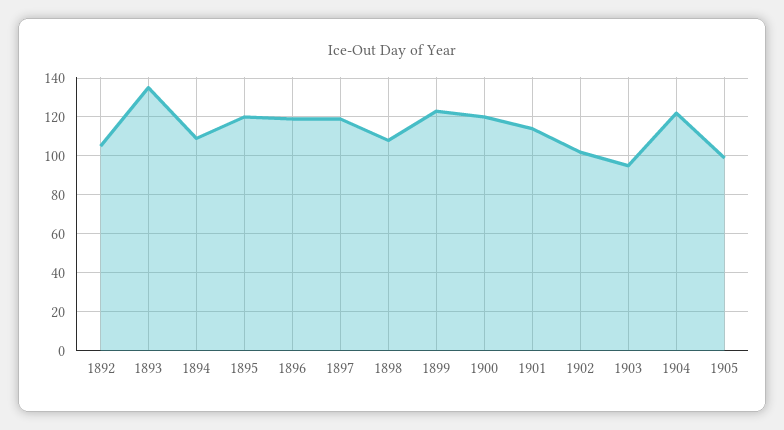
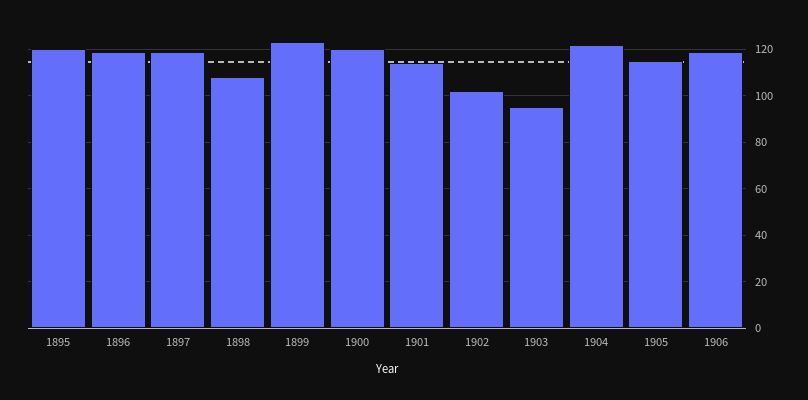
1892: 105 -> none
1893: 135 -> none
1894: 110 -> none
1905: 100 -> 115
1906: none -> 120

